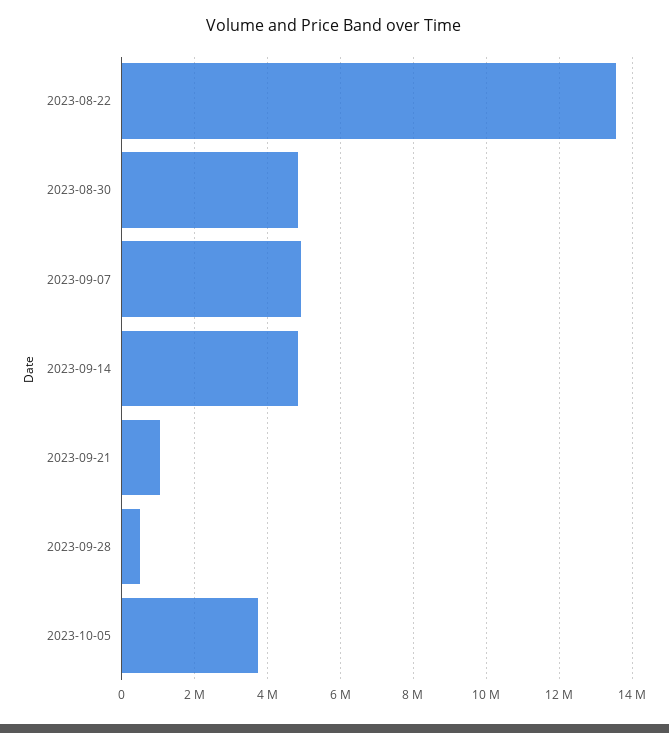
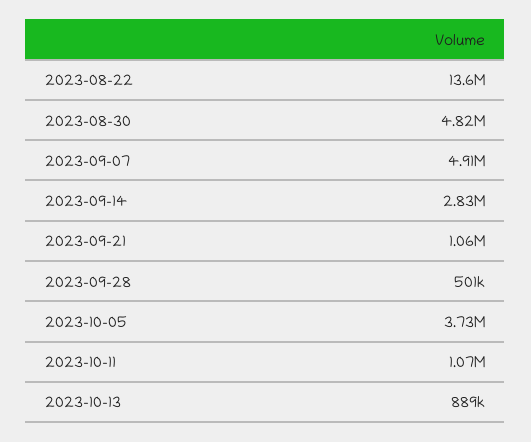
2023-09-14: 4800000 -> 2830000
2023-10-11: none -> 1070000
2023-10-13: none -> 889000

